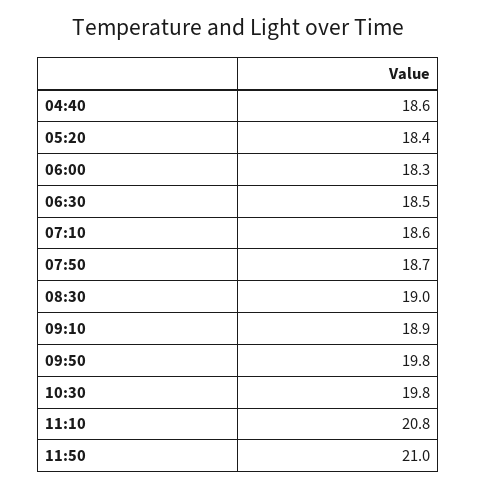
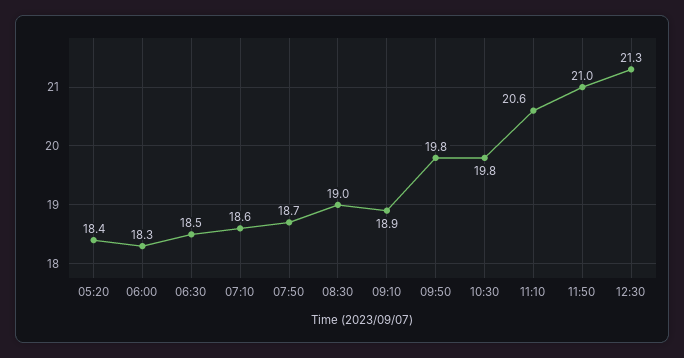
04:40: 18.6 -> none
11:10: 20.8 -> 20.6
12:30: none -> 21.3

